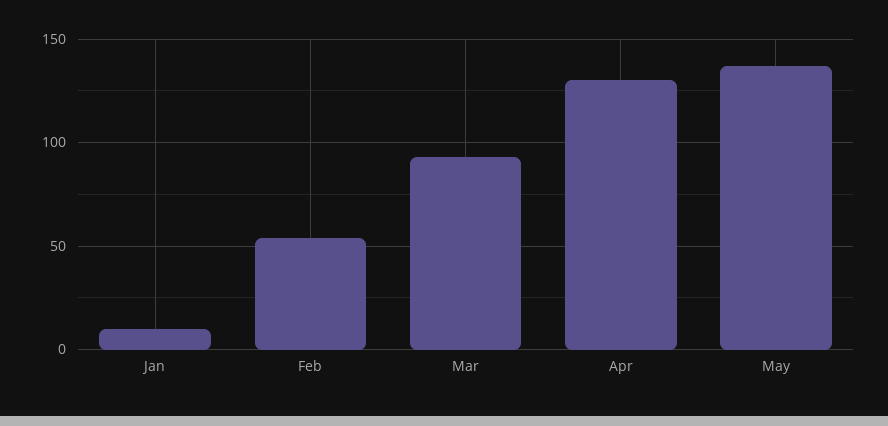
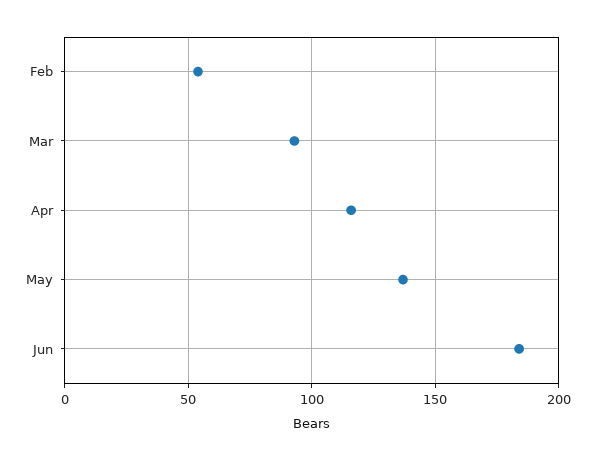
Jan: 10 -> none
Apr: 130 -> 115
Jun: none -> 185

